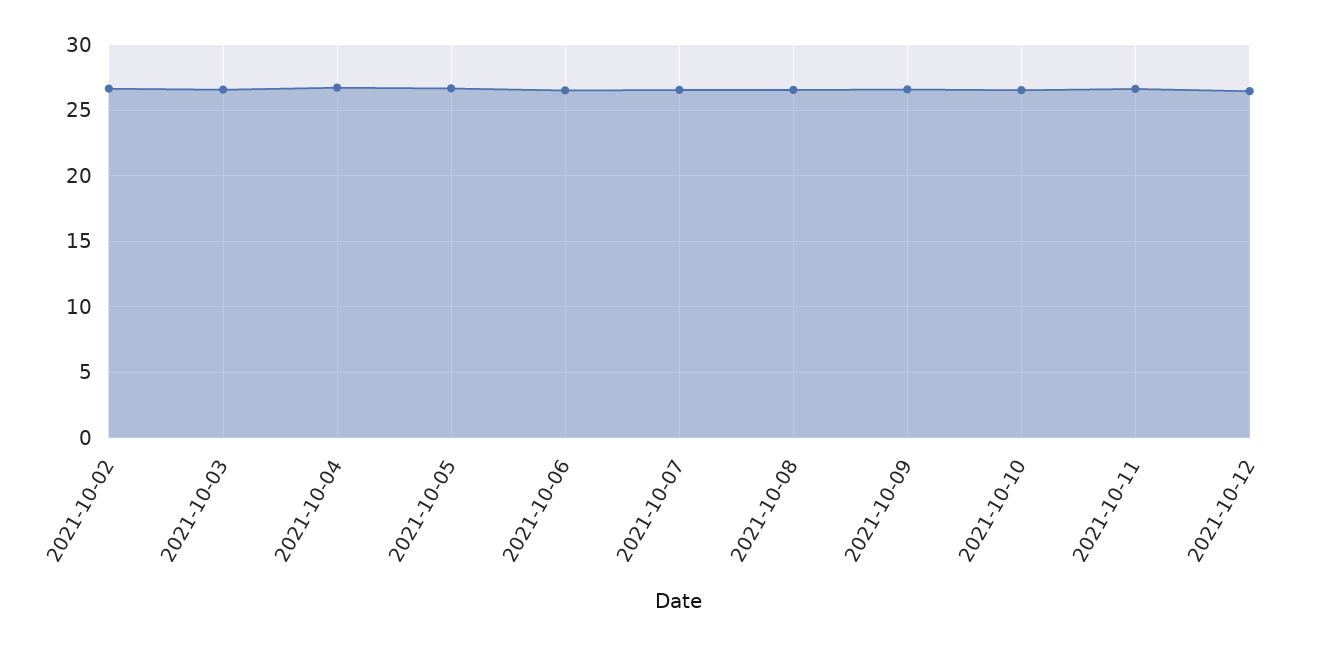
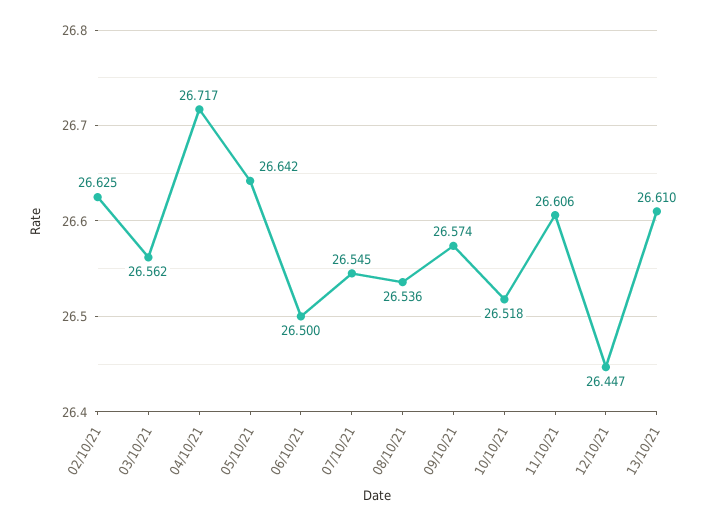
13/10/21: none -> 26.61

